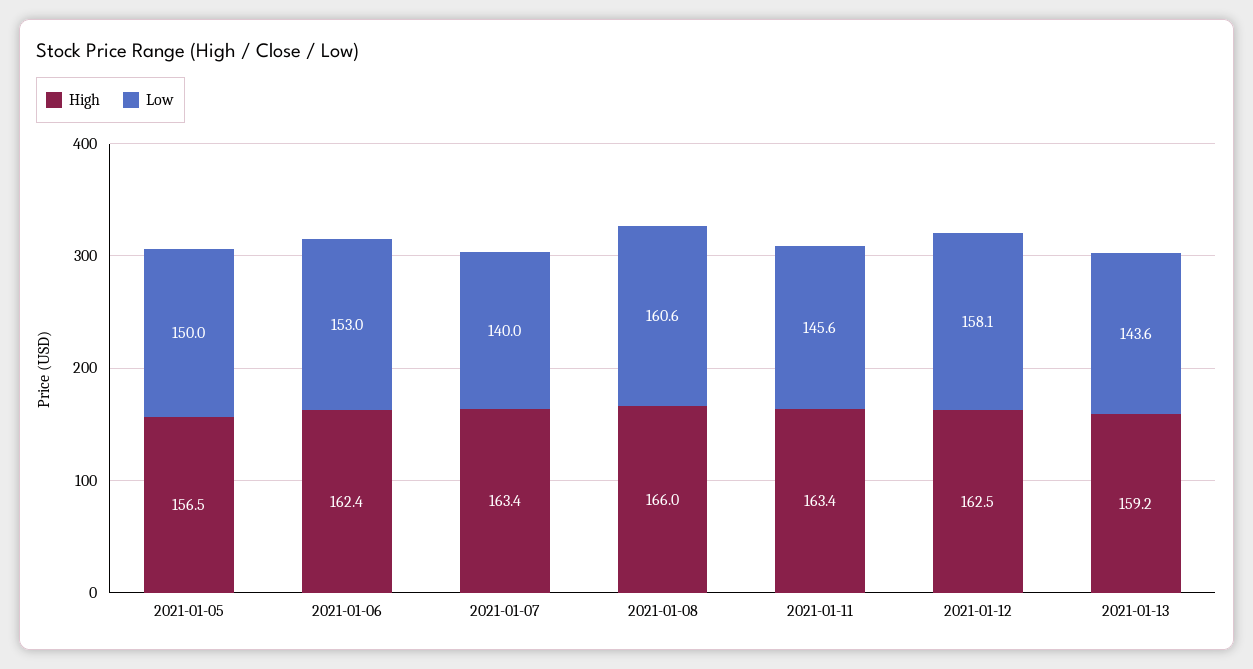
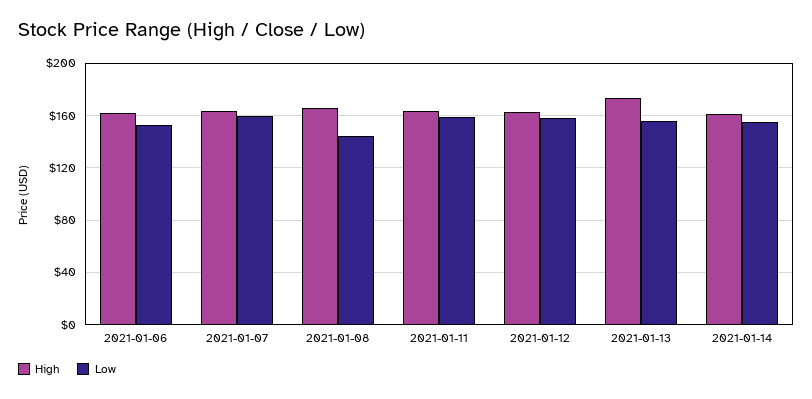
High, 2021-01-05: 156.5 -> none
Low, 2021-01-05: 150 -> none
Low, 2021-01-07: 140 -> 160
Low, 2021-01-08: 160.6 -> 145
Low, 2021-01-11: 145.6 -> 160
High, 2021-01-13: 159.2 -> 175
Low, 2021-01-13: 143.6 -> 155
High, 2021-01-14: none -> 160
Low, 2021-01-14: none -> 155

